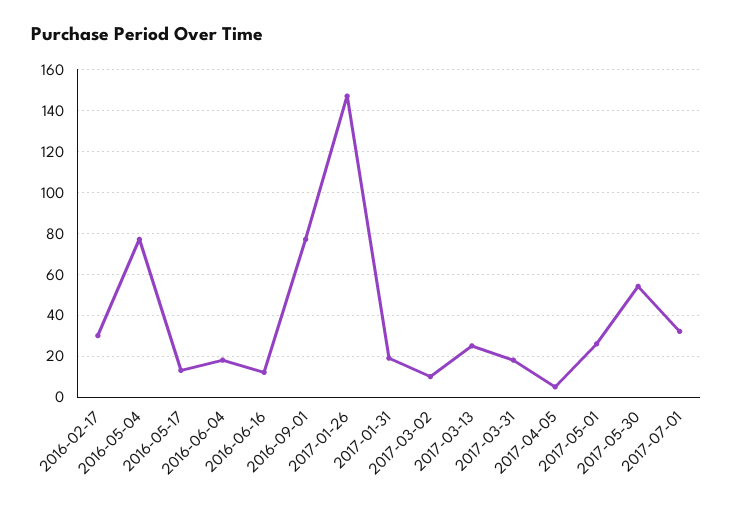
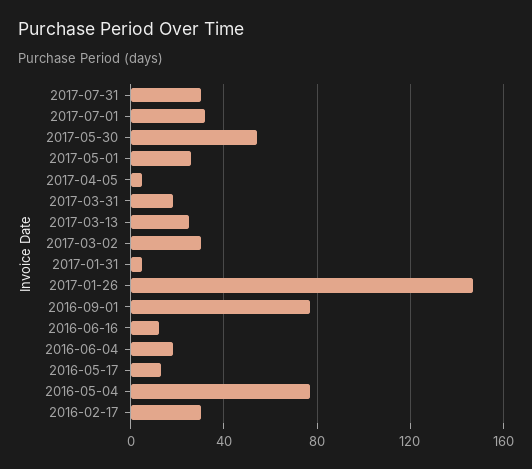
2017-01-31: 20 -> 5
2017-03-02: 10 -> 30
2017-07-31: none -> 30

